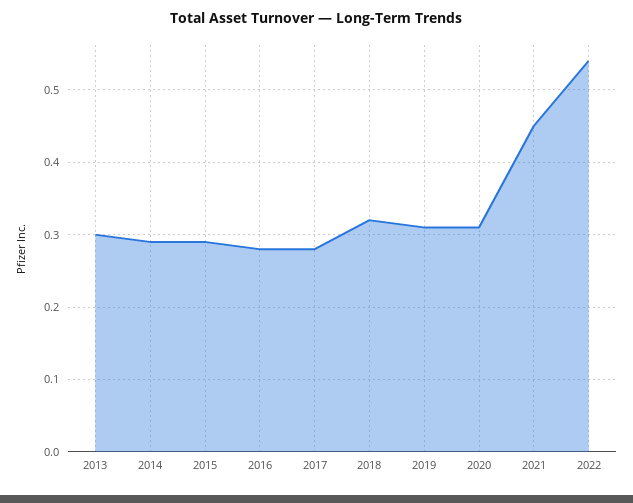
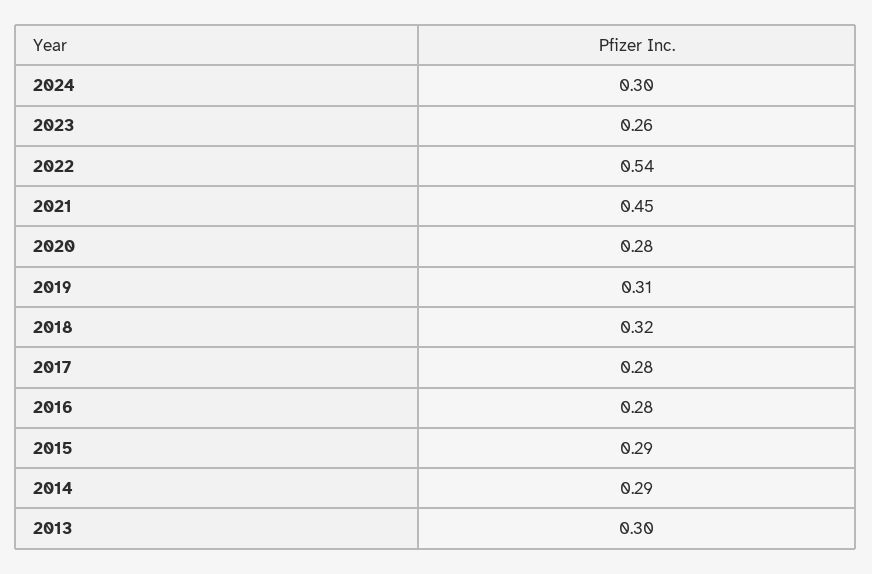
2020: 0.31 -> 0.28
2024: none -> 0.3
2023: none -> 0.26

